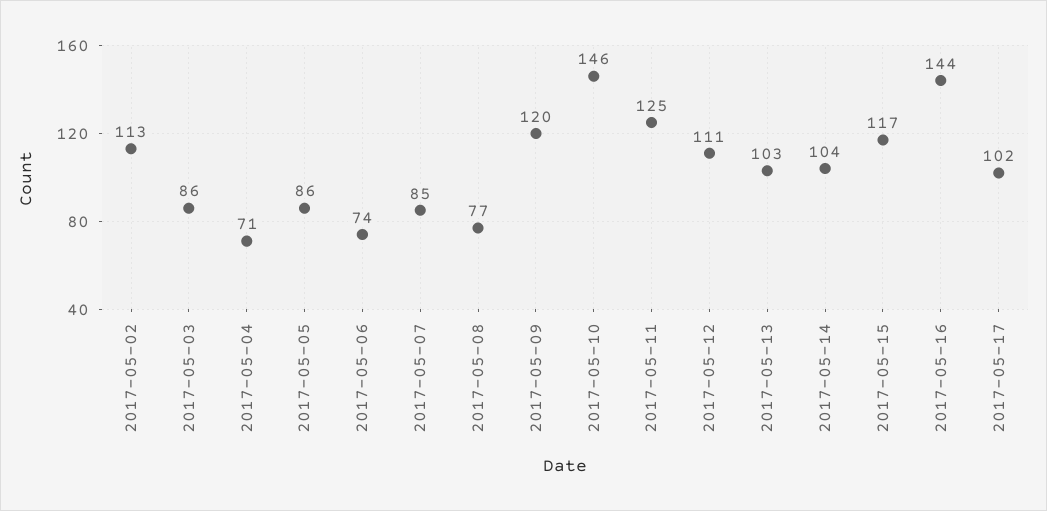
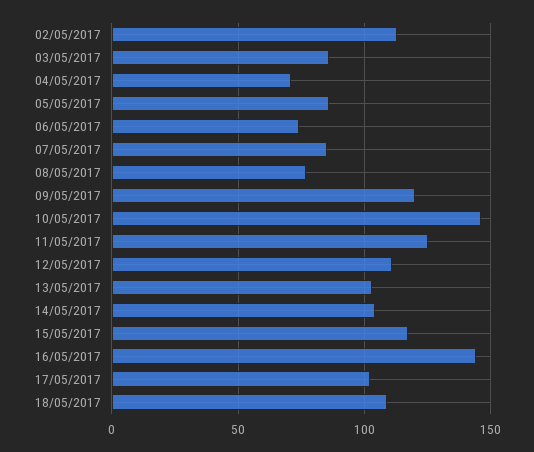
18/05/2017: none -> 110

